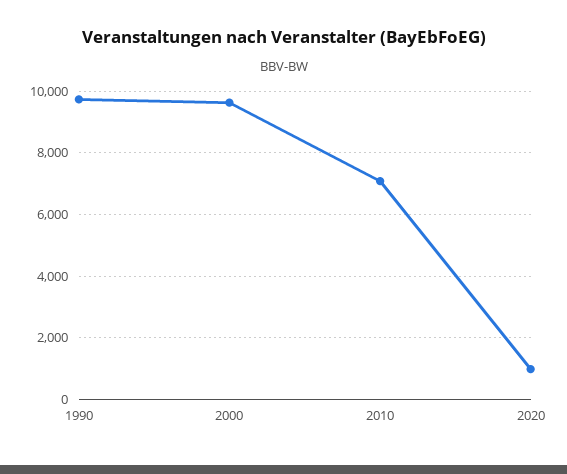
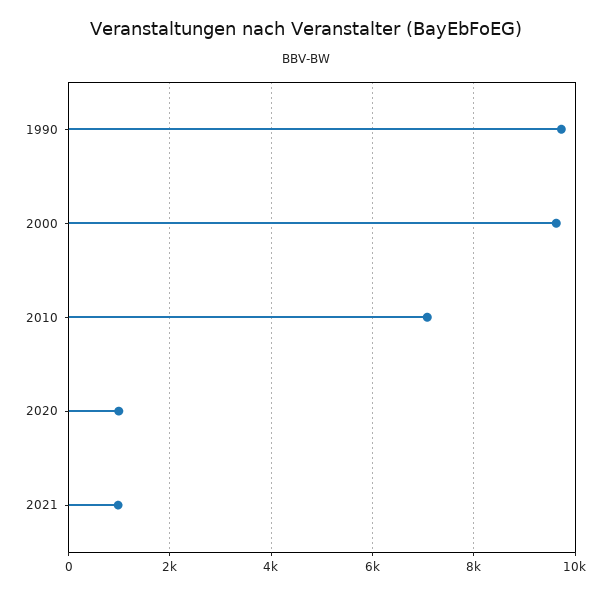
2021: none -> 1000

